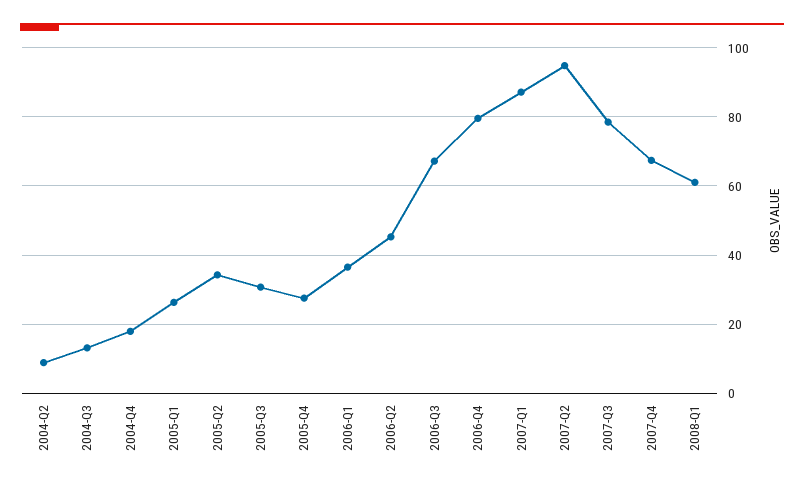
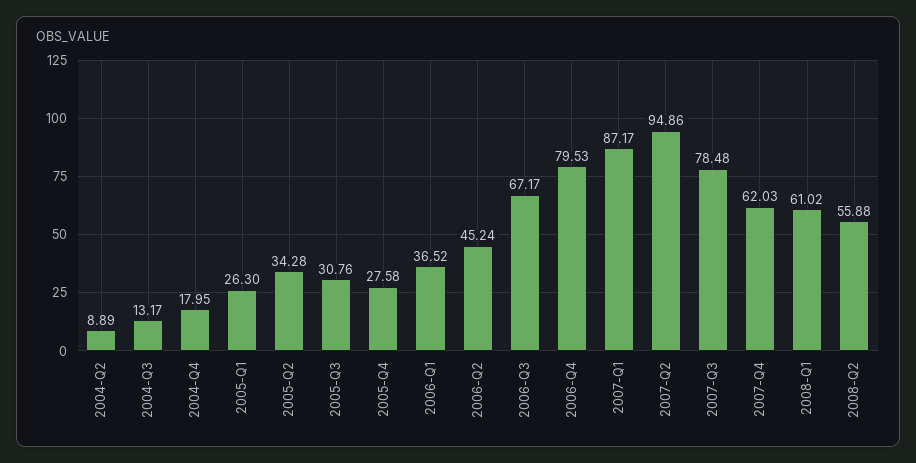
2007-Q4: 68 -> 62.03
2008-Q2: none -> 55.88

